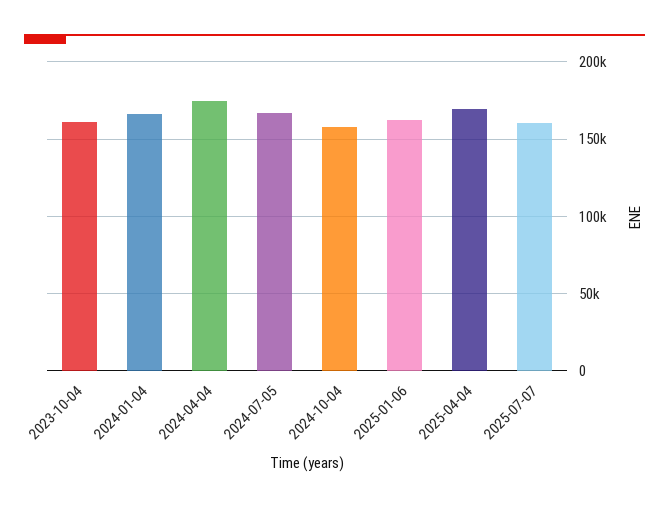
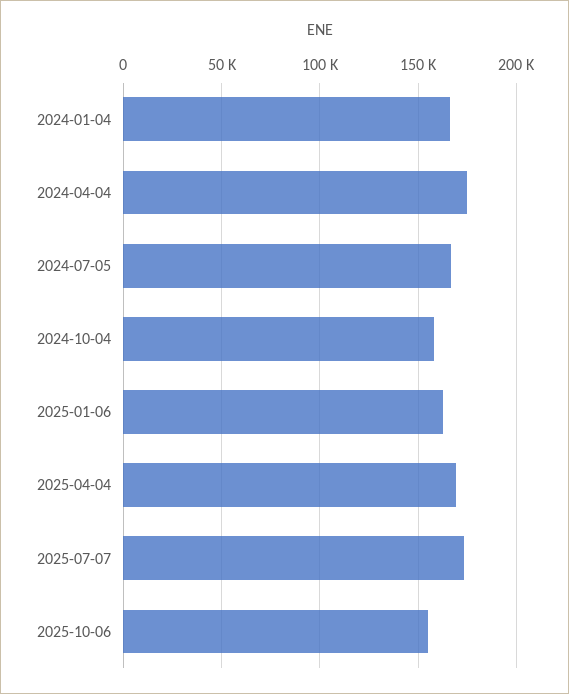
2023-10-04: 160000 -> none
2025-07-07: 160000 -> 175000
2025-10-06: none -> 155000

